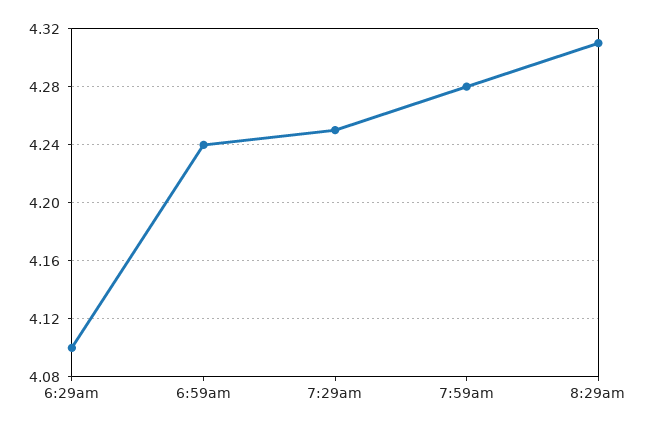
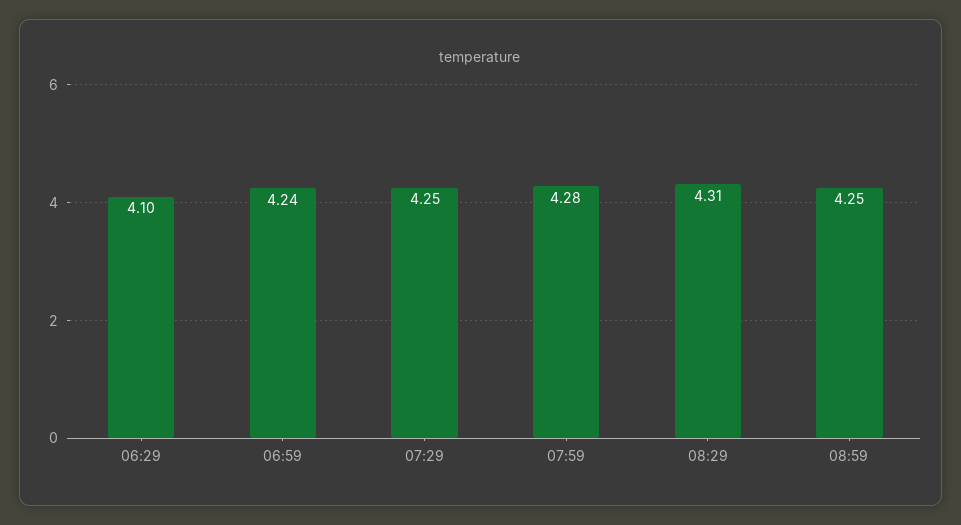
08:59: none -> 4.25

